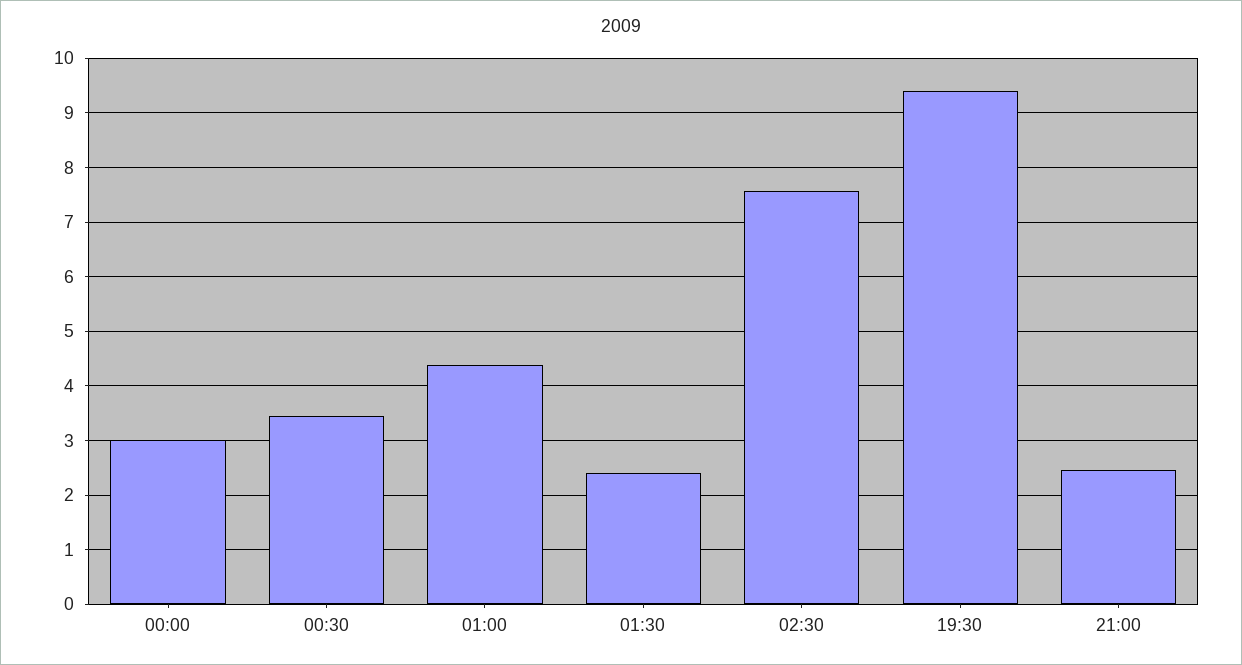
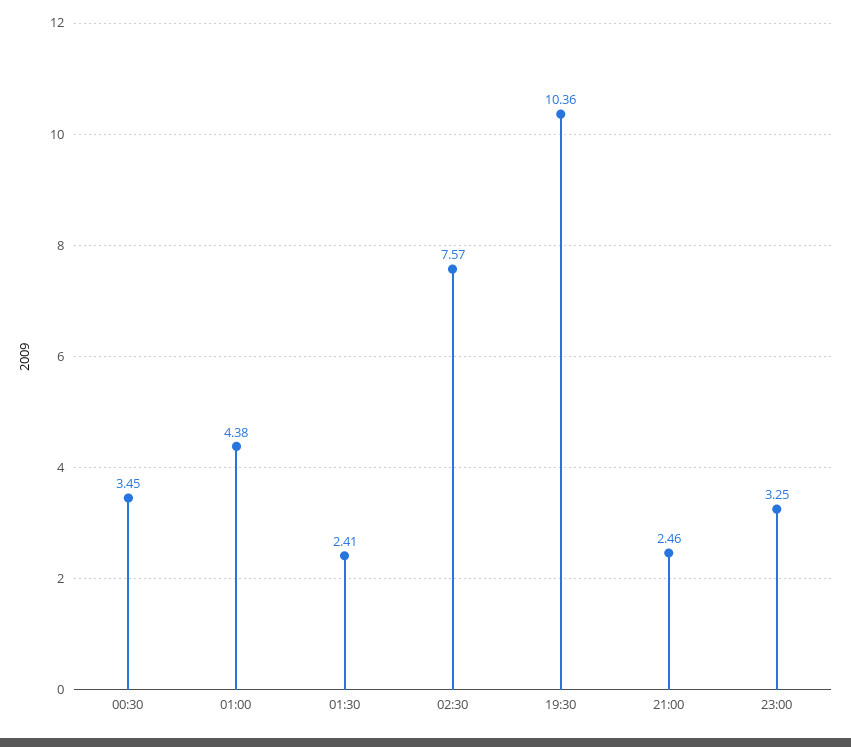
00:00: 3 -> none
19:30: 9.4 -> 10.36
23:00: none -> 3.25

